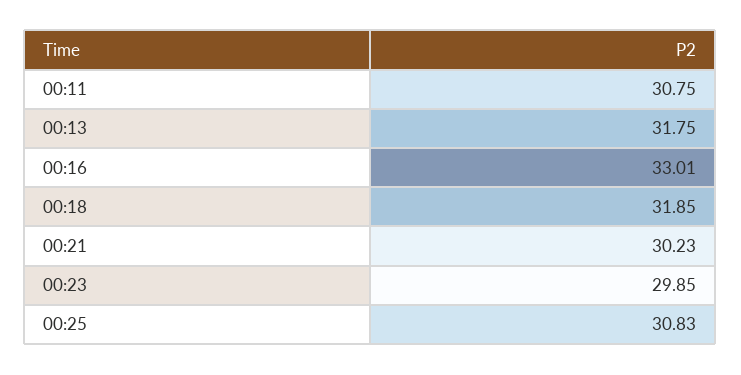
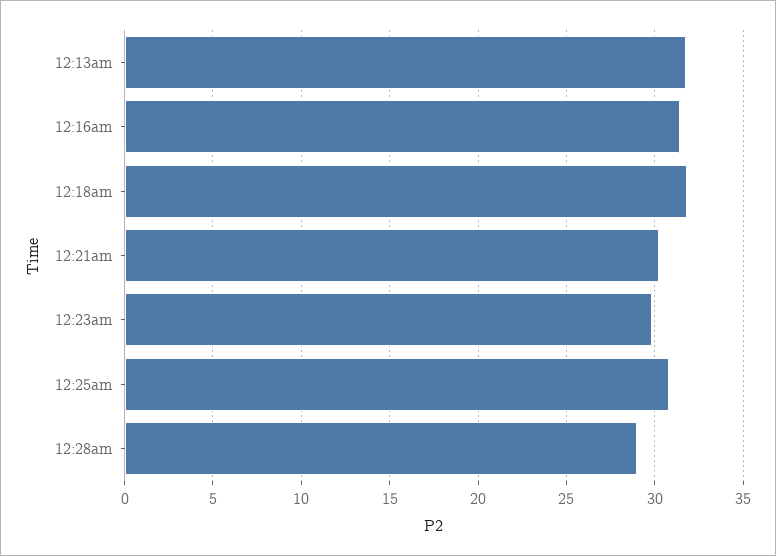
00:11: 30.75 -> none
00:16: 33.01 -> 31.5
12:28am: none -> 29

